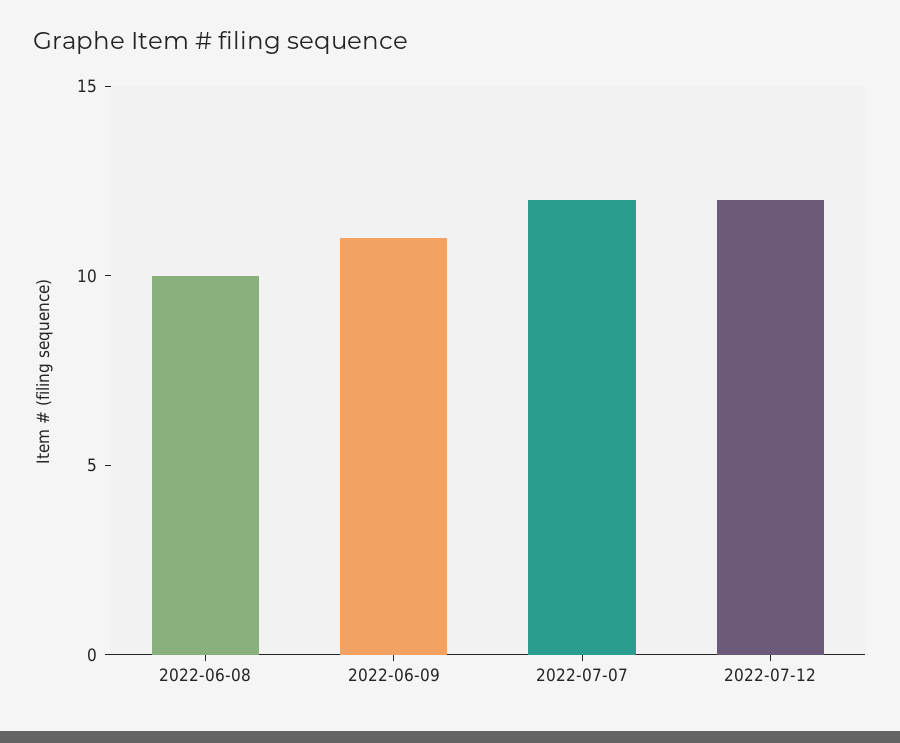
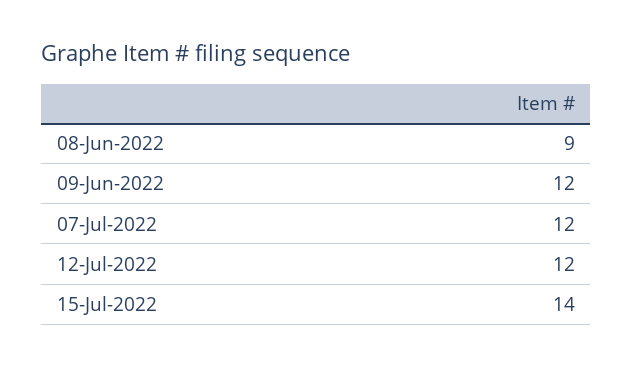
2022-06-08: 10 -> 9
2022-06-09: 11 -> 12
15-Jul-2022: none -> 14

